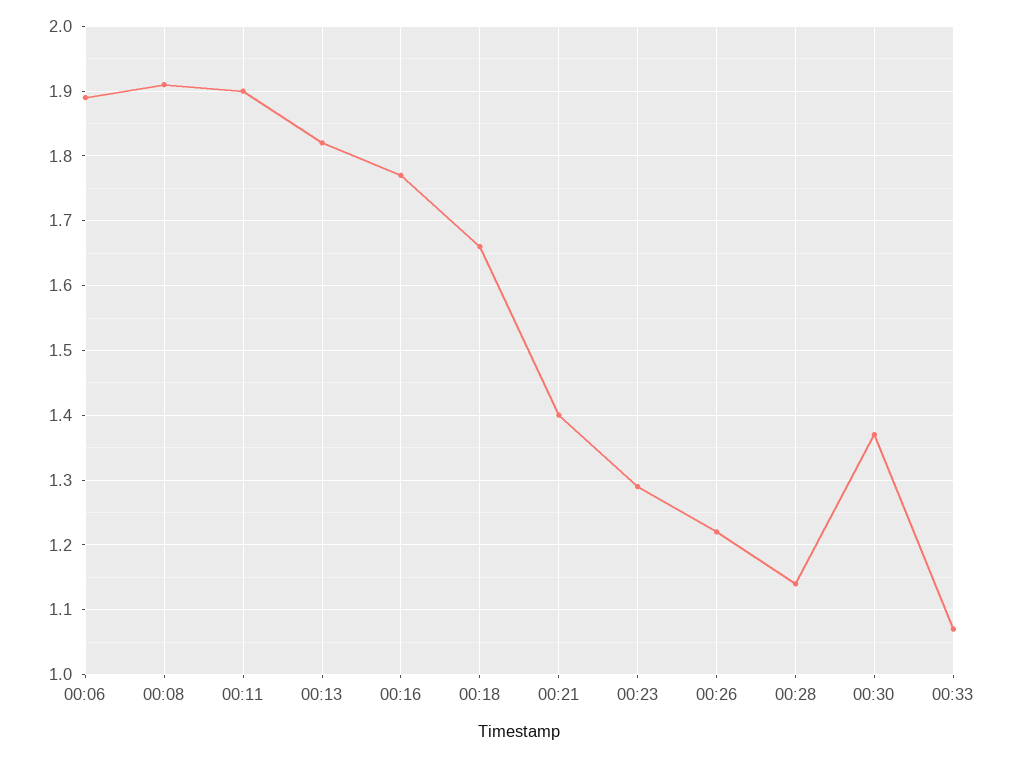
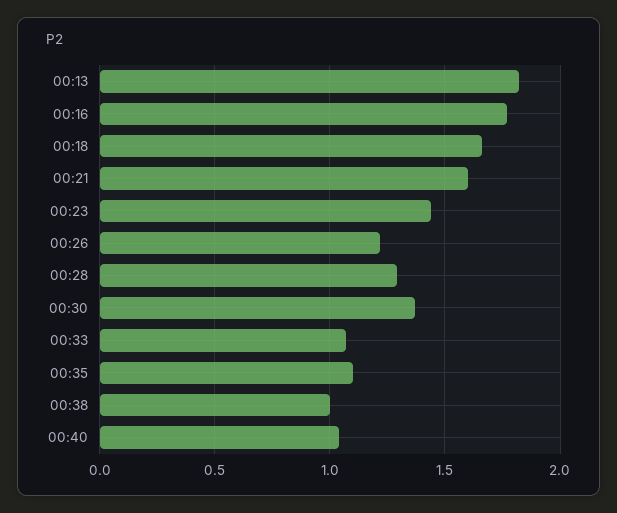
00:06: 1.89 -> none
00:08: 1.91 -> none
00:11: 1.9 -> none
00:21: 1.4 -> 1.6
00:23: 1.29 -> 1.45
00:28: 1.14 -> 1.3
00:35: none -> 1.1
00:38: none -> 1
00:40: none -> 1.05

